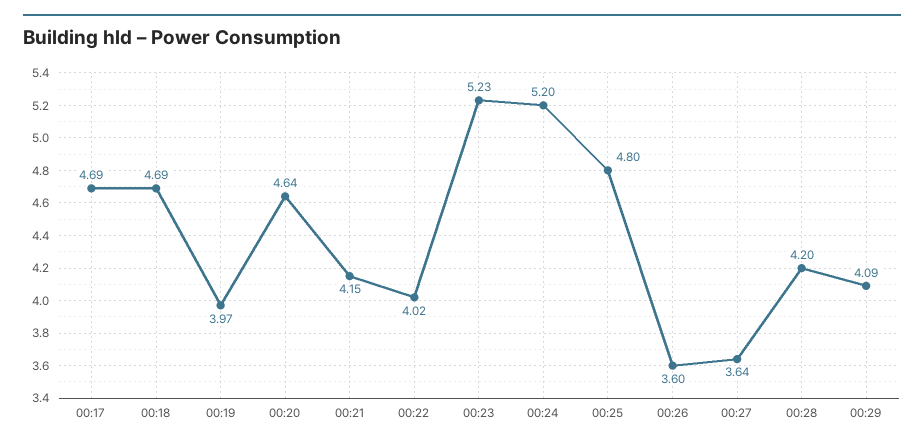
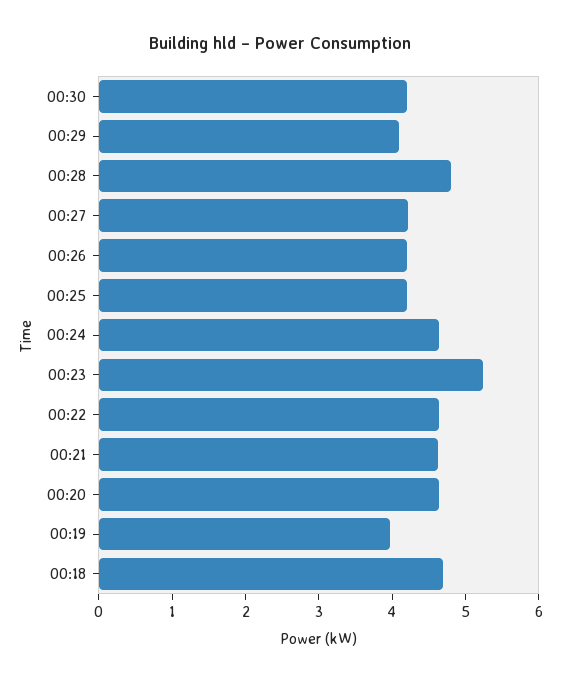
00:17: 4.69 -> none
00:21: 4.15 -> 4.6
00:22: 4.02 -> 4.6
00:24: 5.2 -> 4.6
00:25: 4.8 -> 4.2
00:26: 3.6 -> 4.2
00:27: 3.64 -> 4.2
00:28: 4.2 -> 4.8
00:30: none -> 4.2

